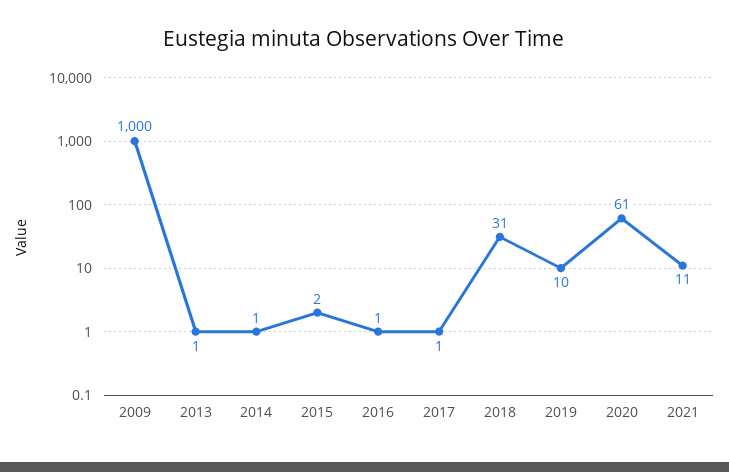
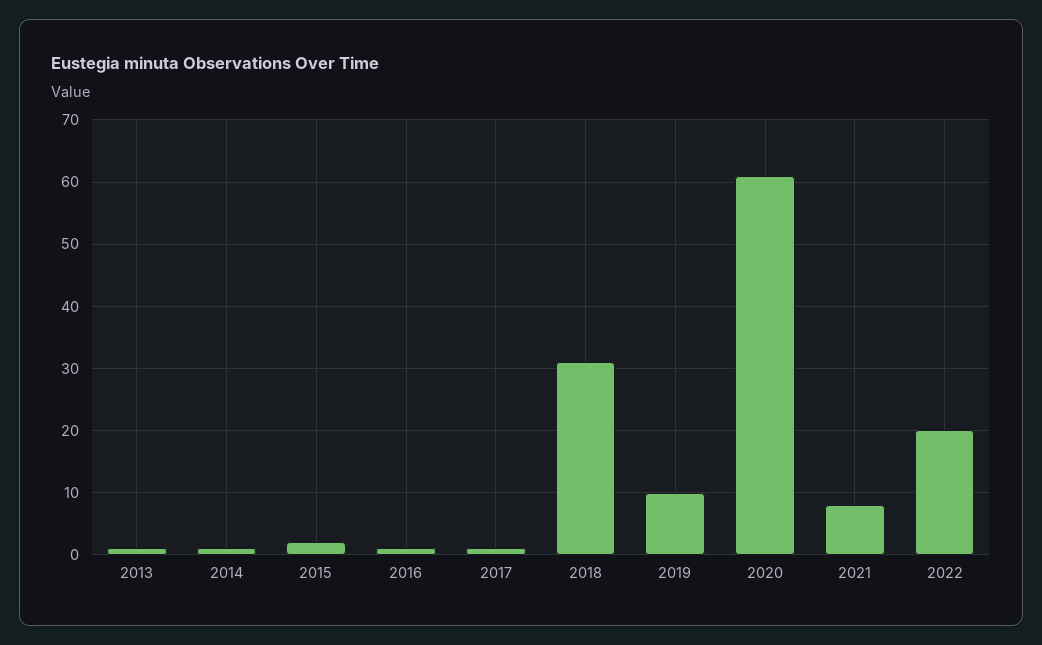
2009: 1000 -> none
2021: 11 -> 8
2022: none -> 20

